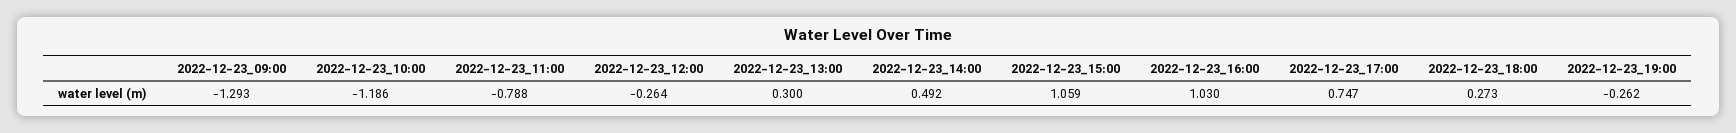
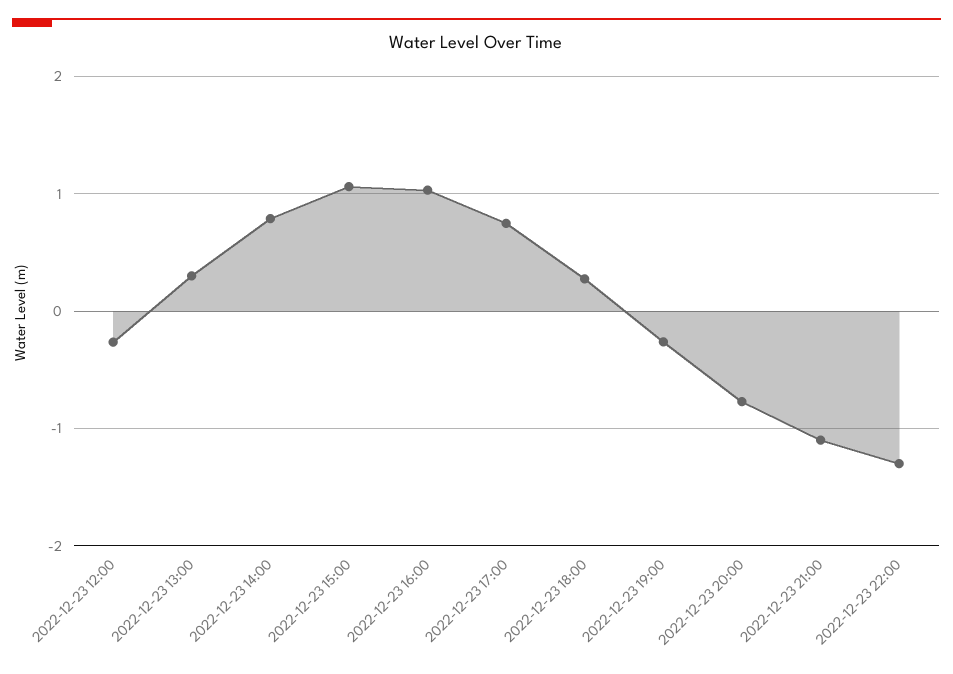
2022-12-23_09:00: -1.293 -> none
2022-12-23_10:00: -1.186 -> none
2022-12-23_11:00: -0.788 -> none
2022-12-23_14:00: 0.492 -> 0.8
2022-12-23 20:00: none -> -0.8
2022-12-23 21:00: none -> -1.1
2022-12-23 22:00: none -> -1.3

